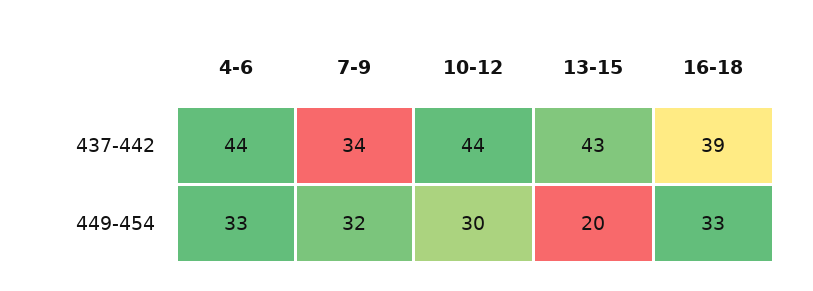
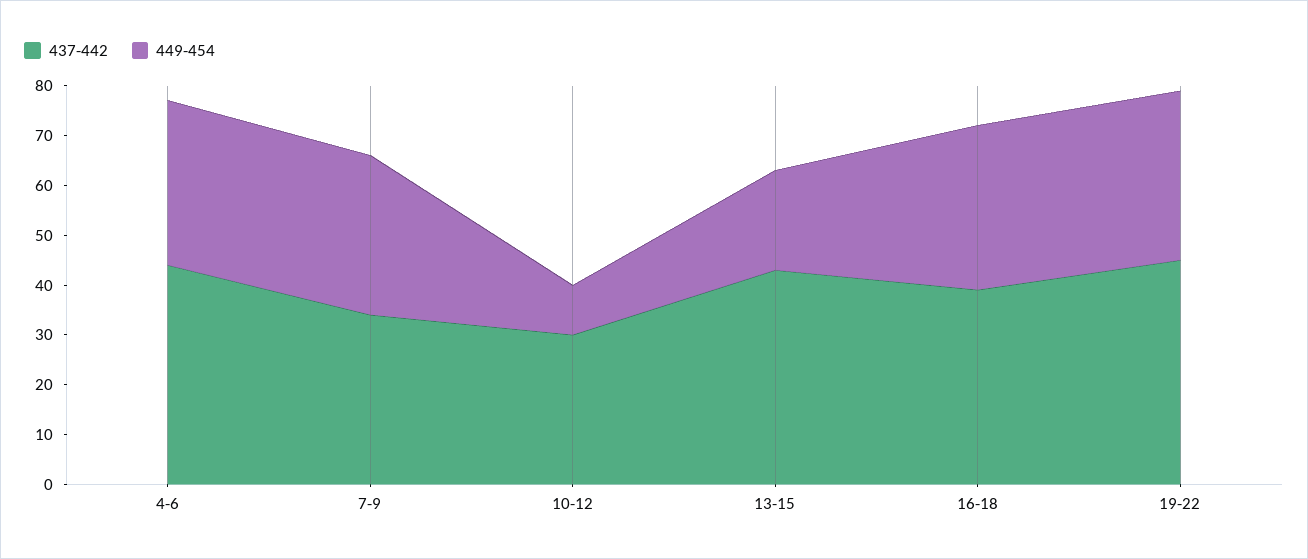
437-442, 10-12: 44 -> 30
449-454, 10-12: 30 -> 10
437-442, 19-22: none -> 45
449-454, 19-22: none -> 35

